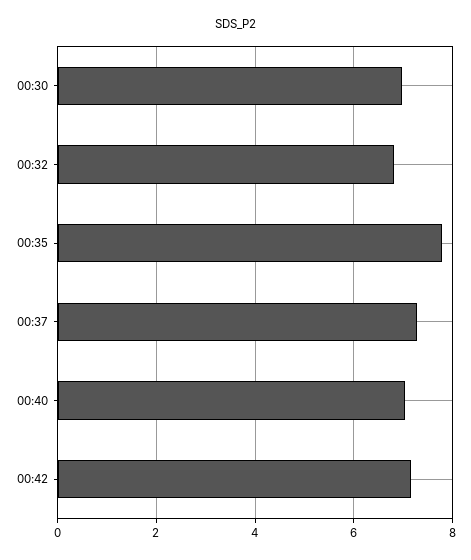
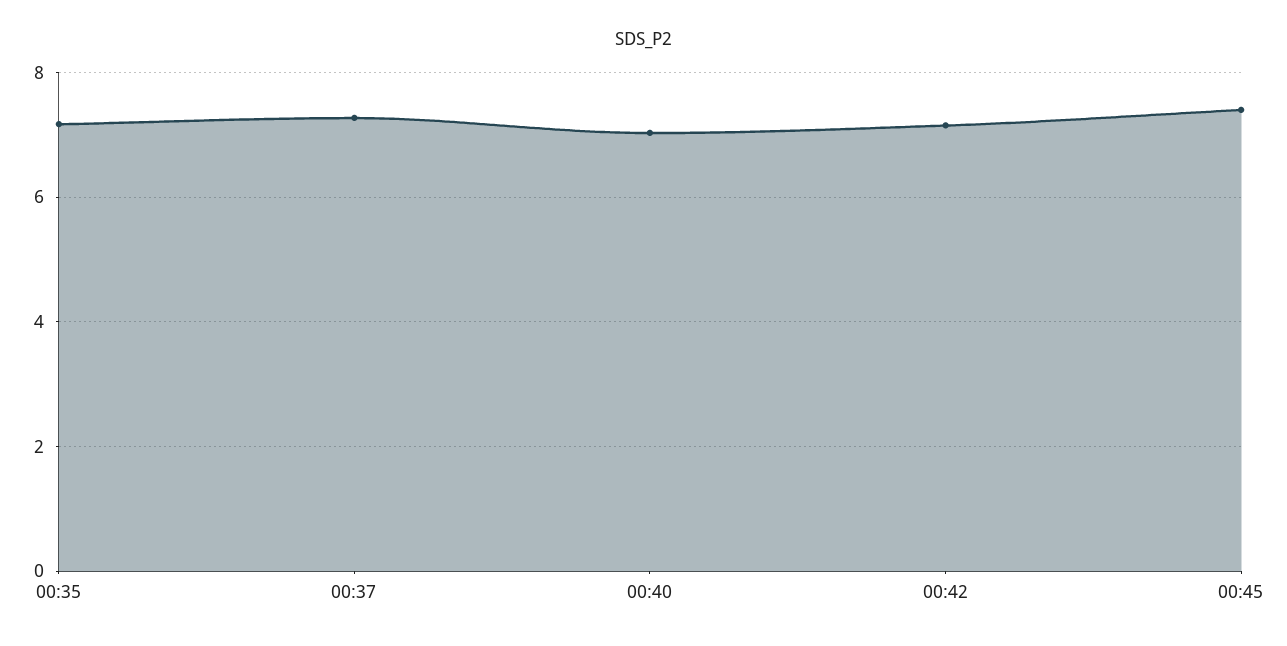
00:30: 7 -> none
00:32: 6.8 -> none
00:35: 7.8 -> 7.2
00:45: none -> 7.4

